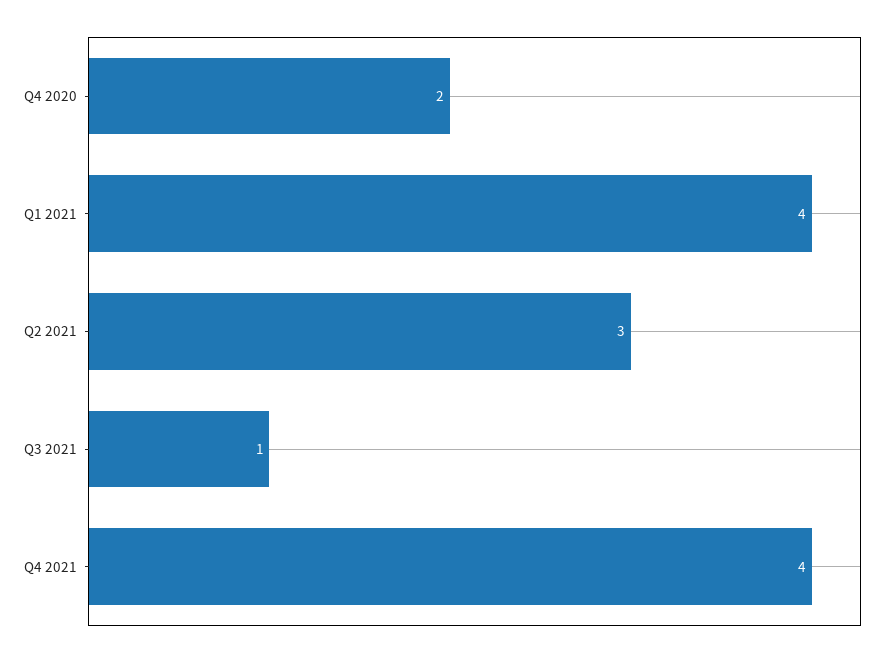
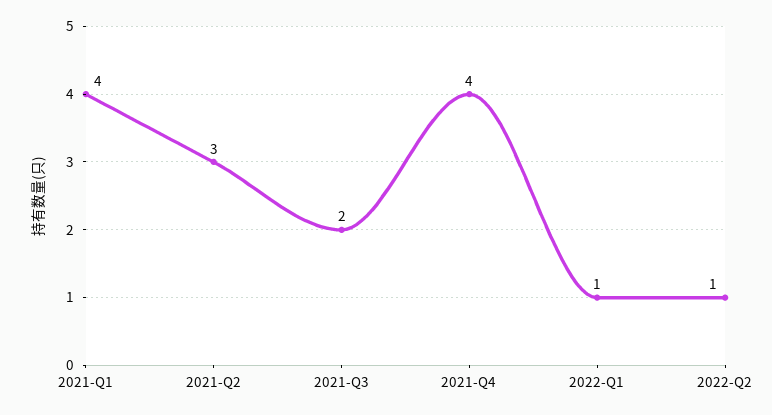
Q4 2020: 2 -> none
Q3 2021: 1 -> 2
2022-Q1: none -> 1
2022-Q2: none -> 1

